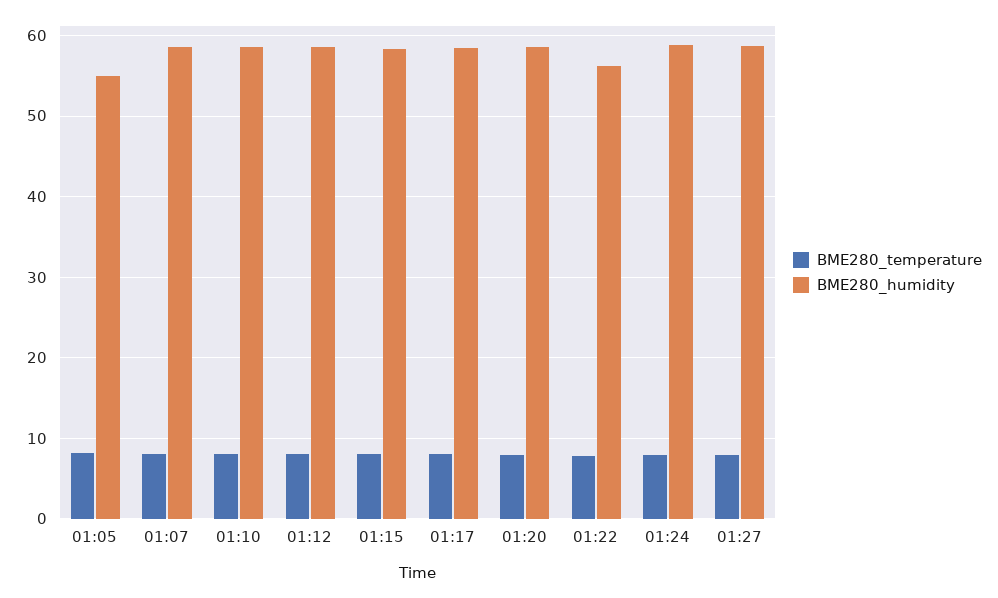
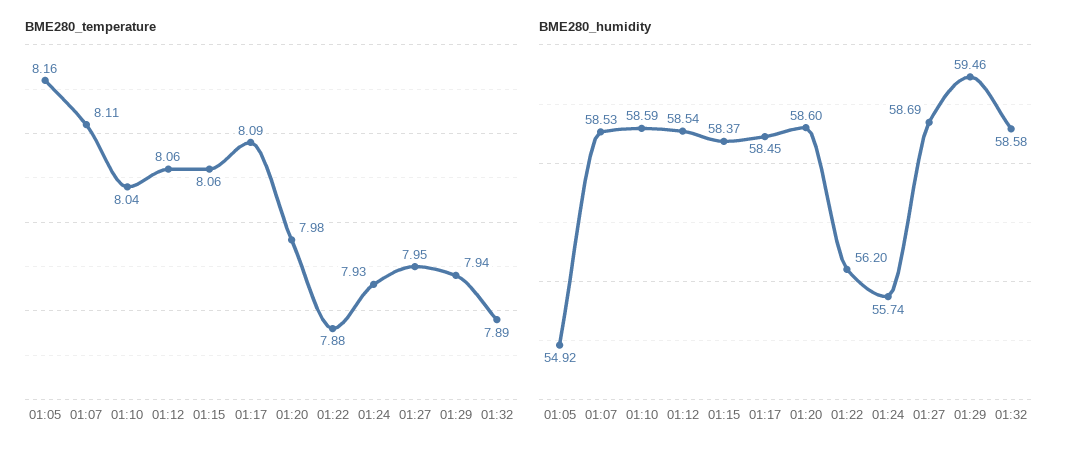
BME280_humidity, 01:24: 59 -> 55.74
BME280_temperature, 01:29: none -> 7.94
BME280_temperature, 01:32: none -> 7.89
BME280_humidity, 01:29: none -> 59.46
BME280_humidity, 01:32: none -> 58.58

